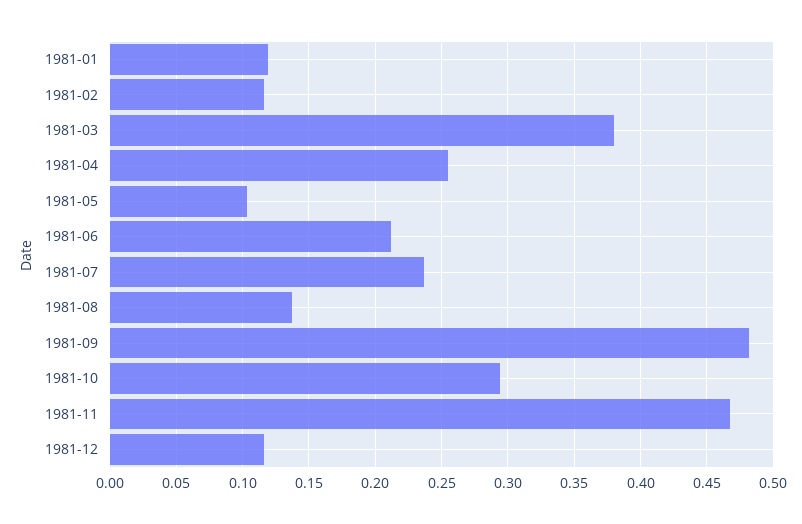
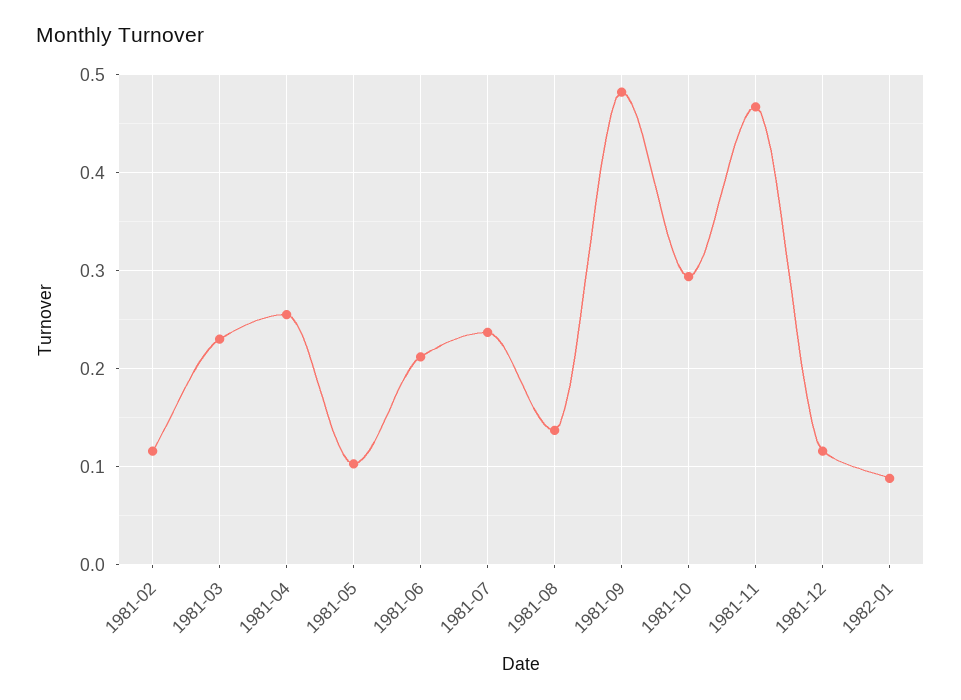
1981-01: 0.12 -> none
1981-03: 0.38 -> 0.23
1982-01: none -> 0.09

